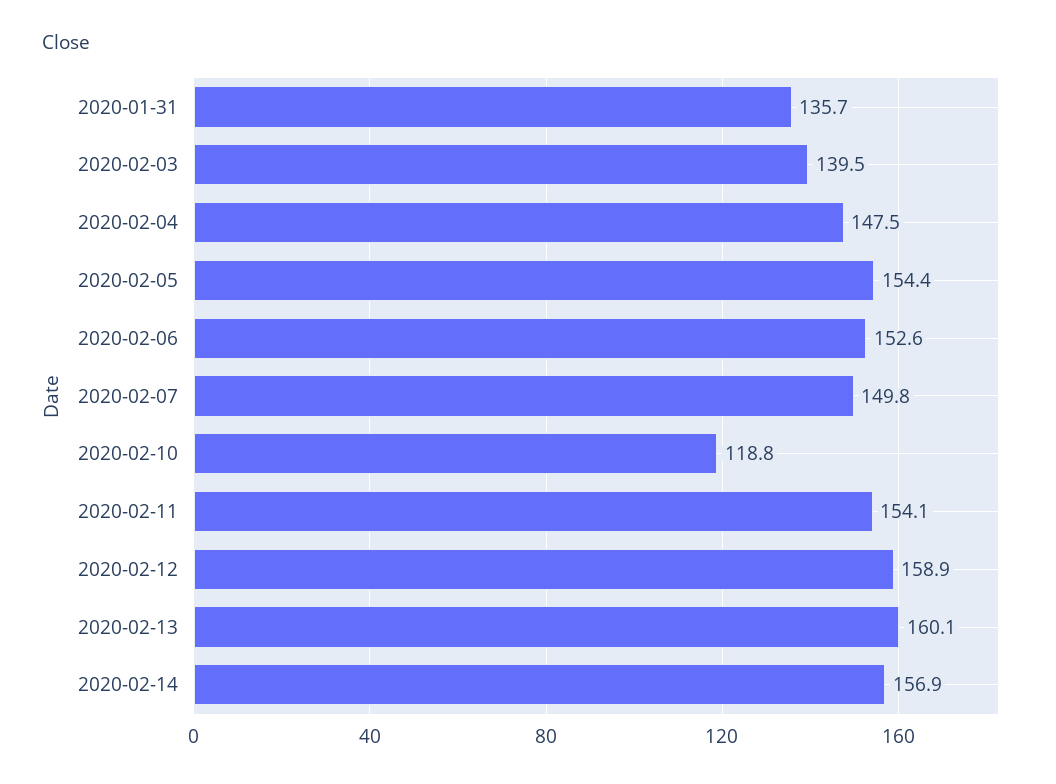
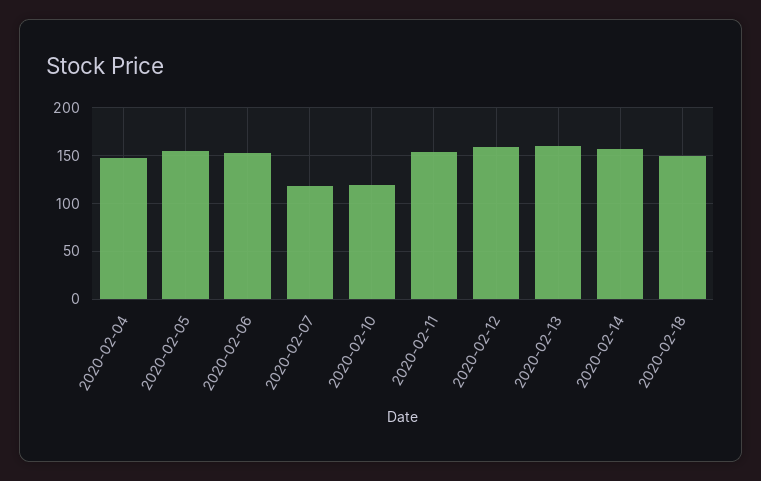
2020-01-31: 135.7 -> none
2020-02-03: 139.5 -> none
2020-02-07: 149.8 -> 120
2020-02-18: none -> 150

